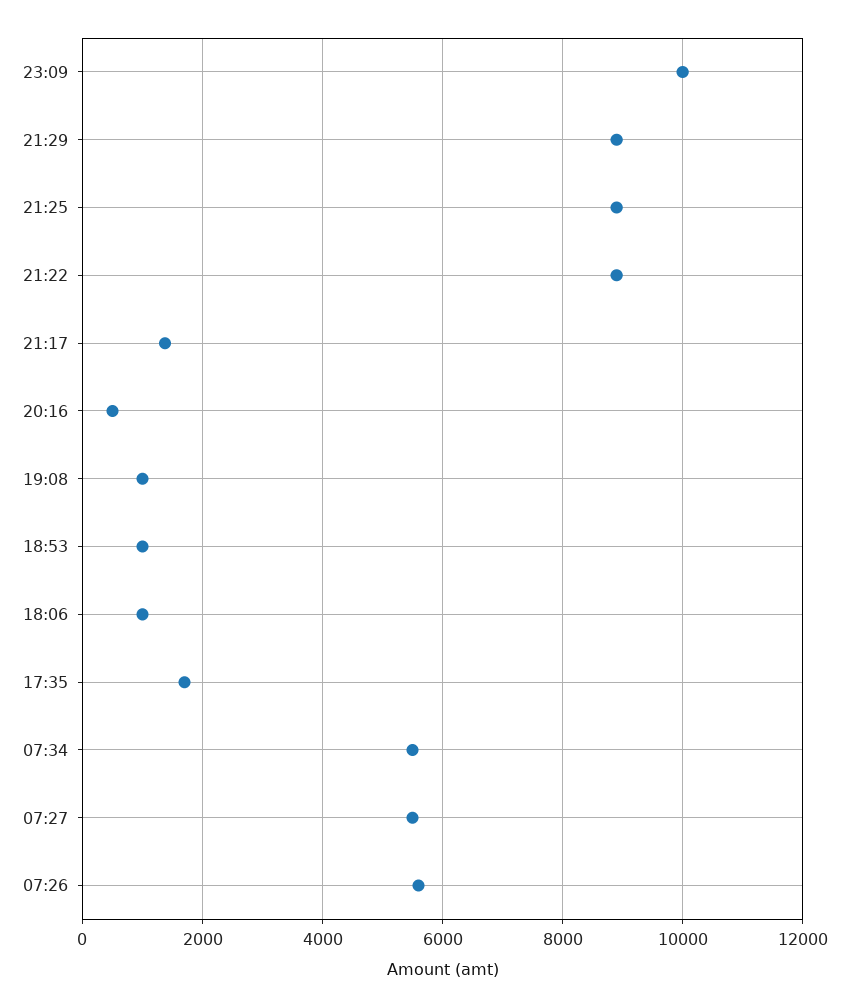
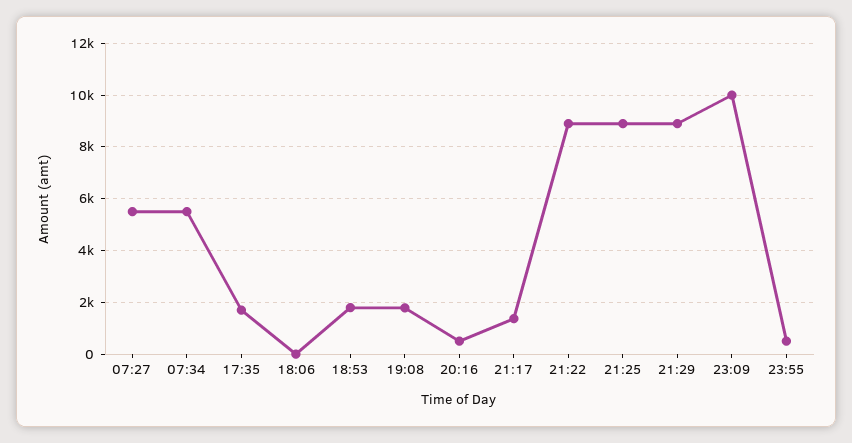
19:08: 1000 -> 1750
18:53: 1000 -> 1750
18:06: 1000 -> 0
07:26: 5600 -> none
23:55: none -> 500

